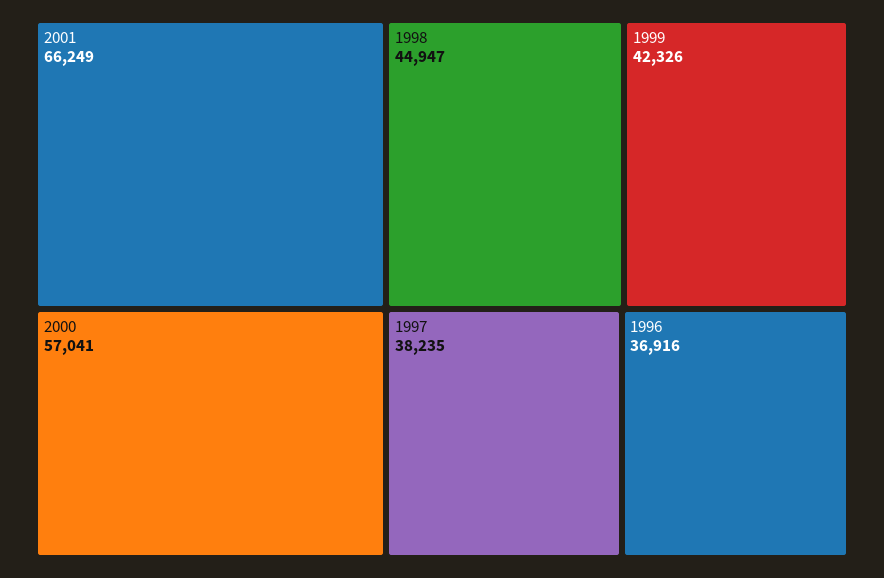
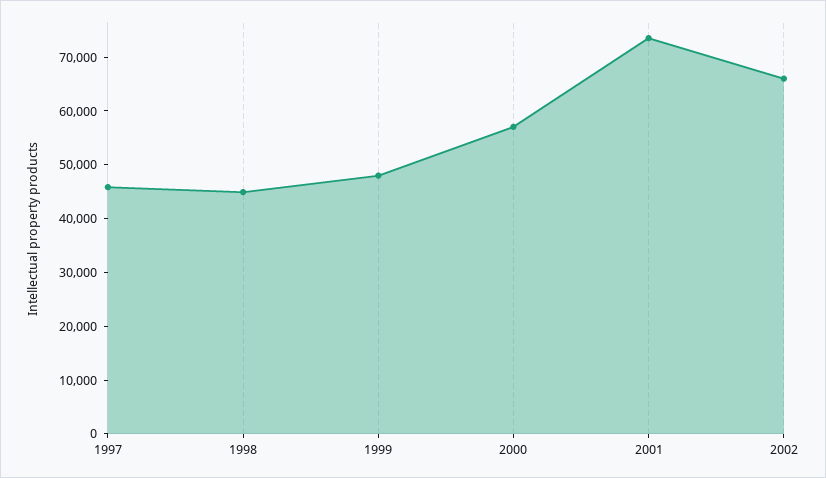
2001: 66249 -> 74000
1999: 42326 -> 48000
1997: 38235 -> 46000
1996: 36916 -> none
2002: none -> 66000

